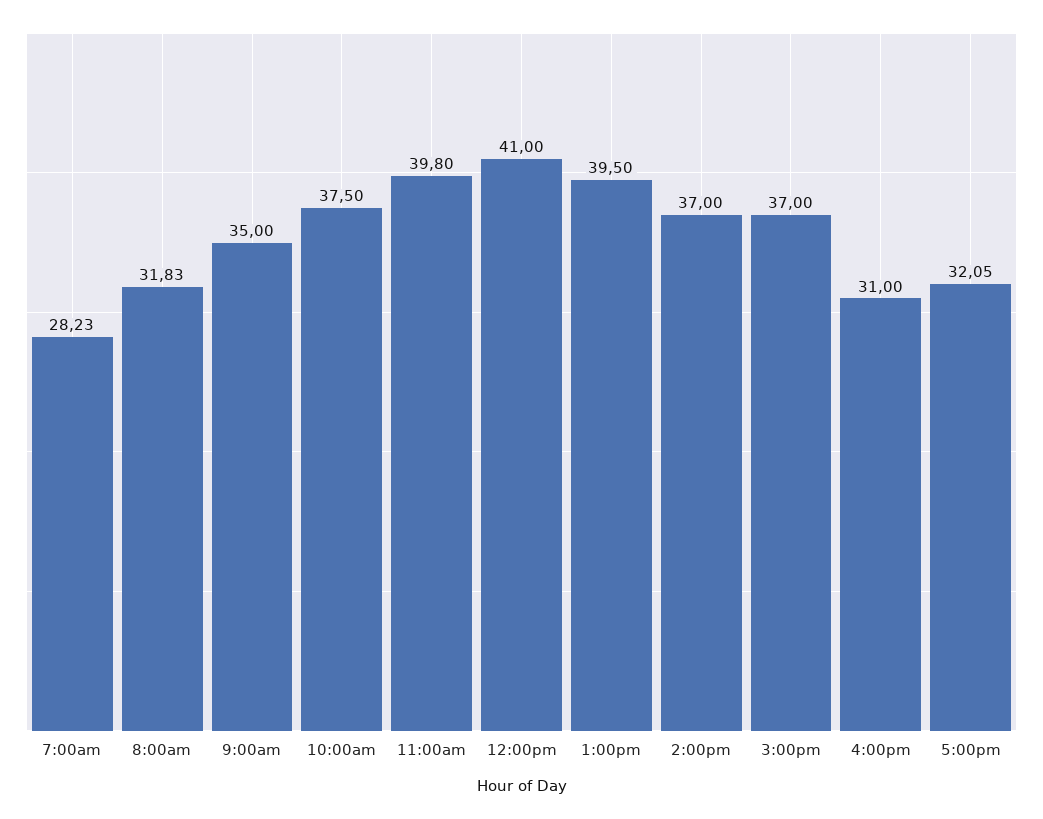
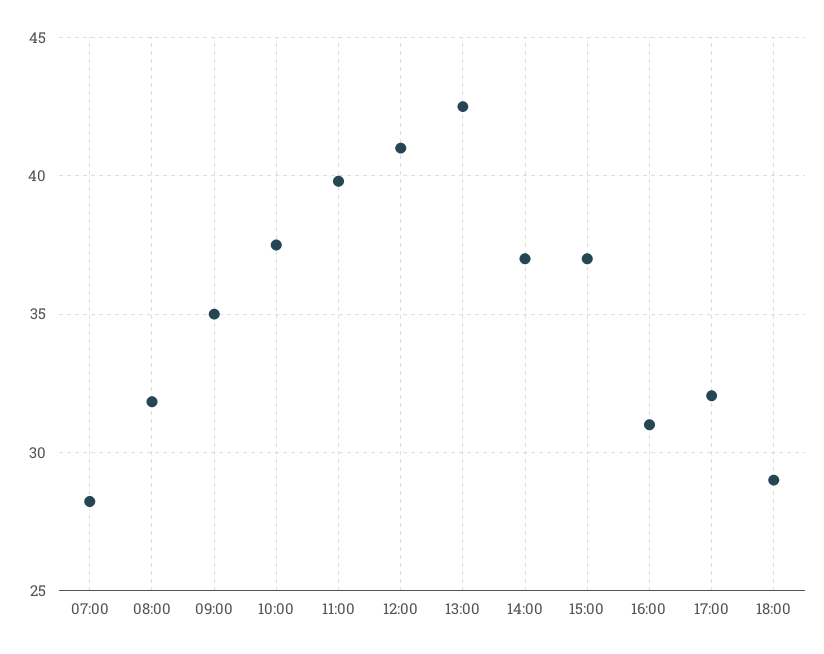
1:00pm: 39.5 -> 42.5
18:00: none -> 29

